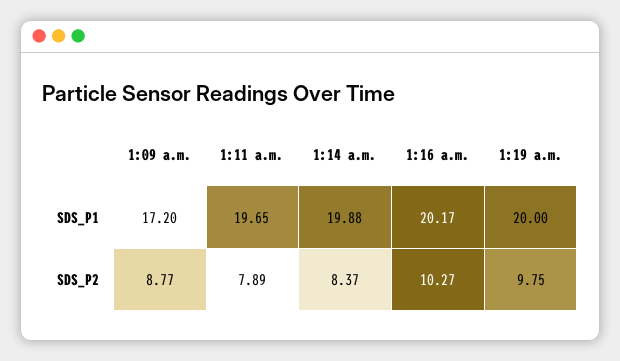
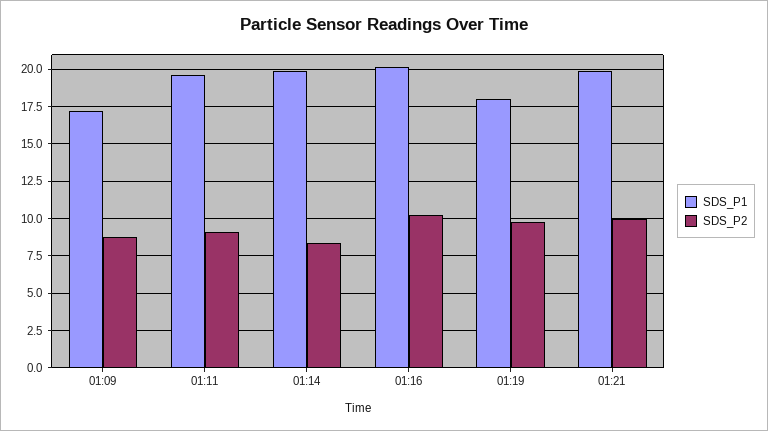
SDS_P1, 1:19 a.m.: 20 -> 18
SDS_P2, 1:11 a.m.: 7.89 -> 9
SDS_P1, 01:21: none -> 20
SDS_P2, 01:21: none -> 10

